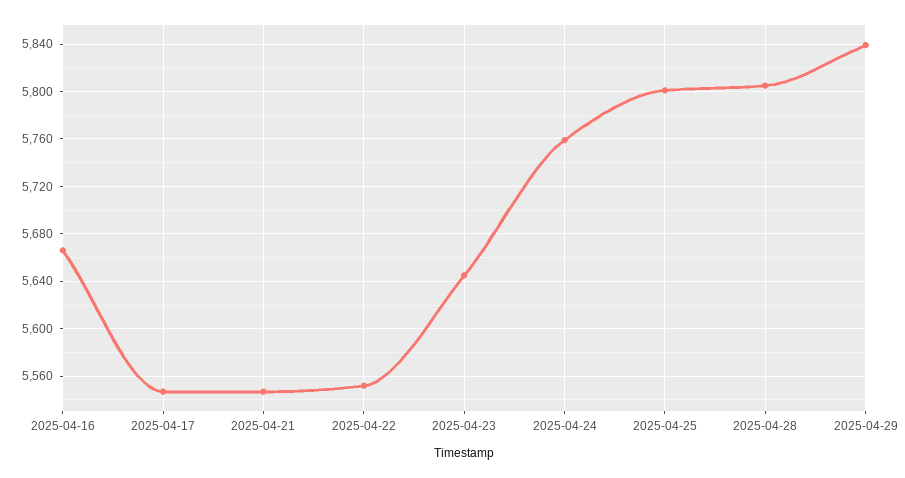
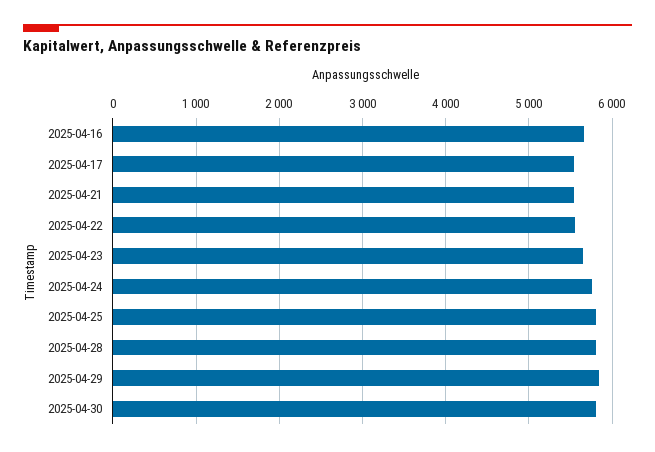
2025-04-30: none -> 5800

